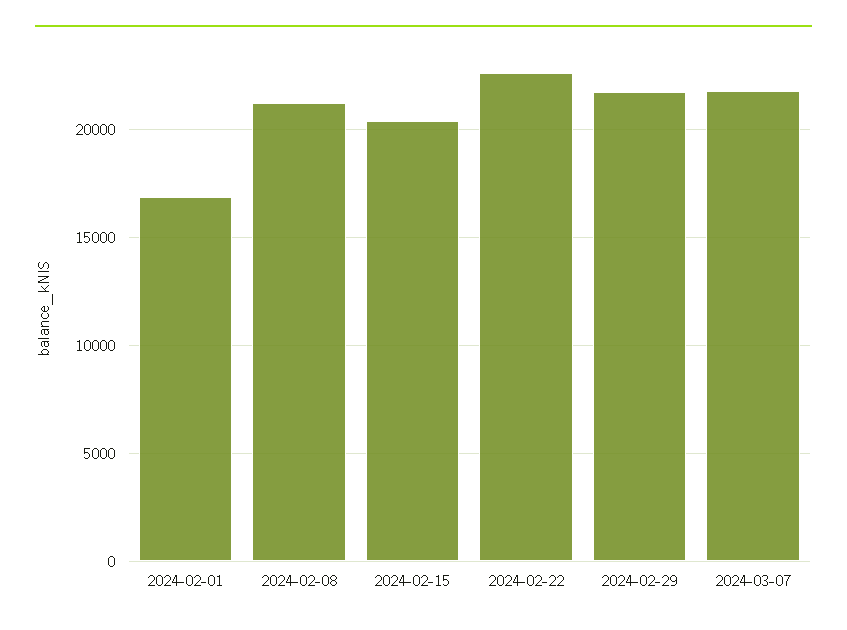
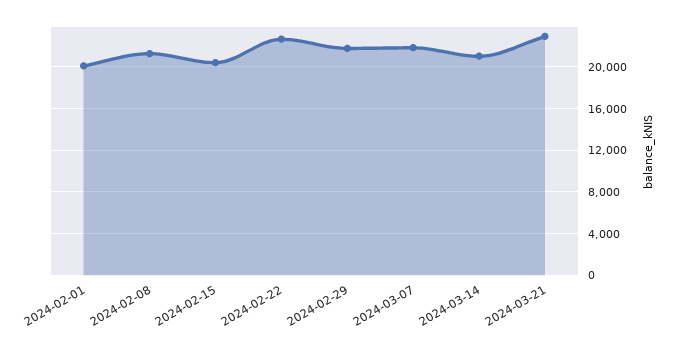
2024-02-01: 17000 -> 20000
2024-03-14: none -> 21000
2024-03-21: none -> 23000

